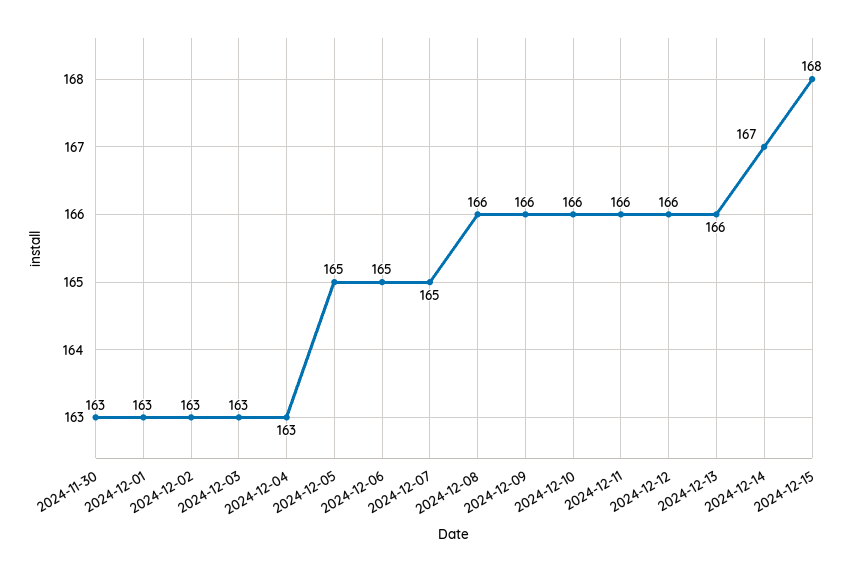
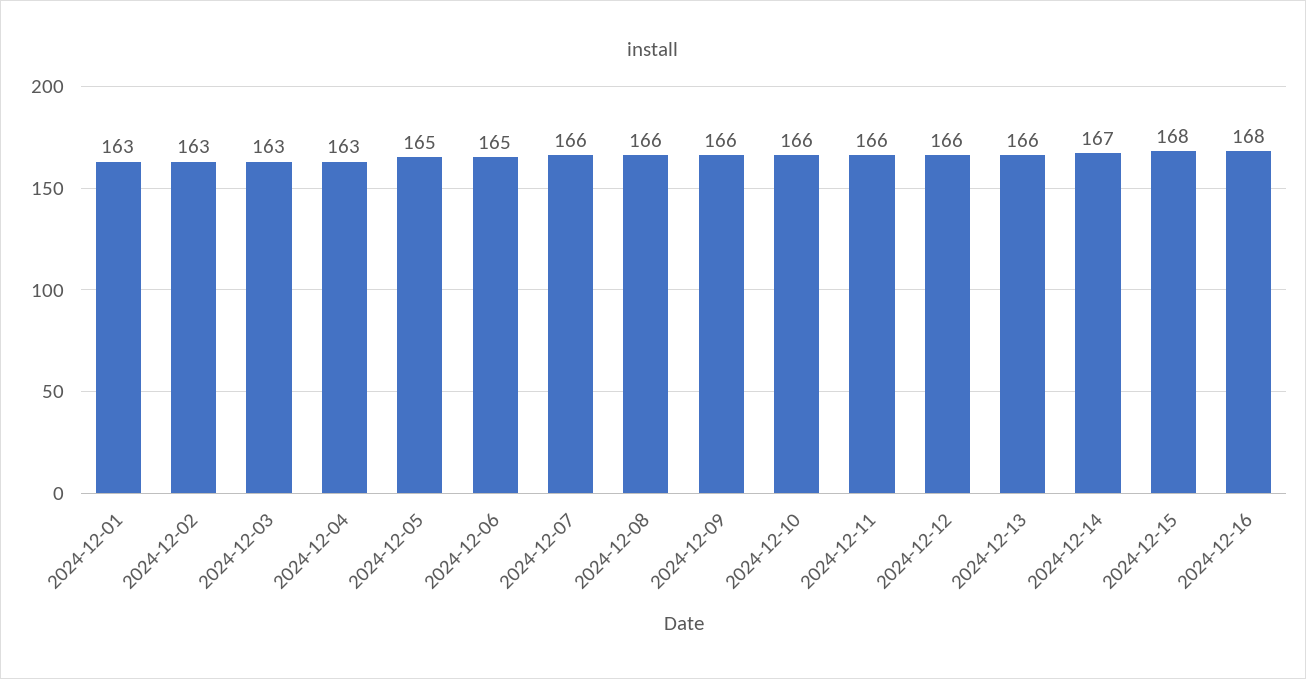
2024-11-30: 163 -> none
2024-12-07: 165 -> 166
2024-12-16: none -> 168

